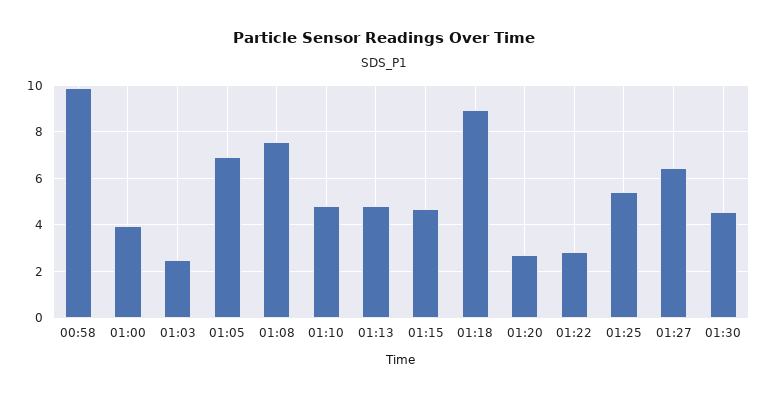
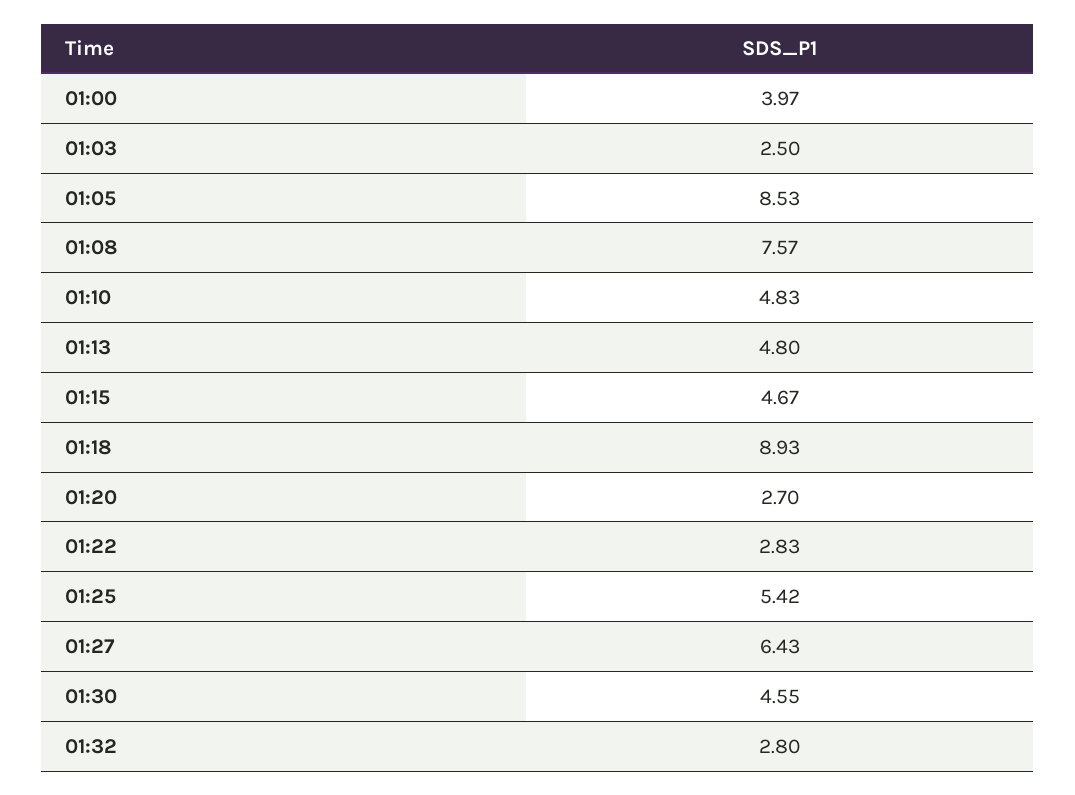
00:58: 10 -> none
01:05: 7 -> 8.53
01:32: none -> 2.8

